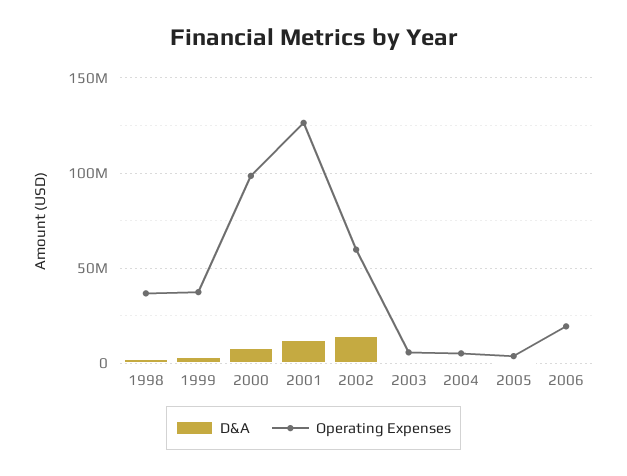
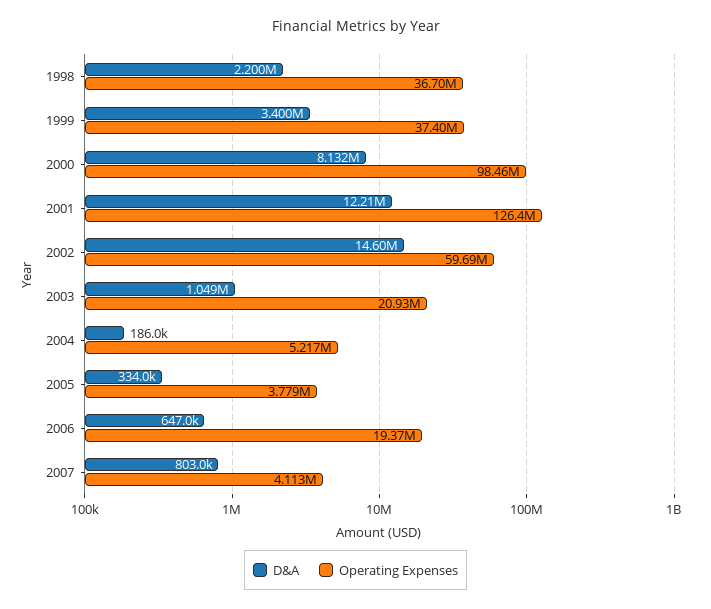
Operating Expenses, 2003: 5000000 -> 20930000
D&A, 2007: none -> 803000
Operating Expenses, 2007: none -> 4113000

